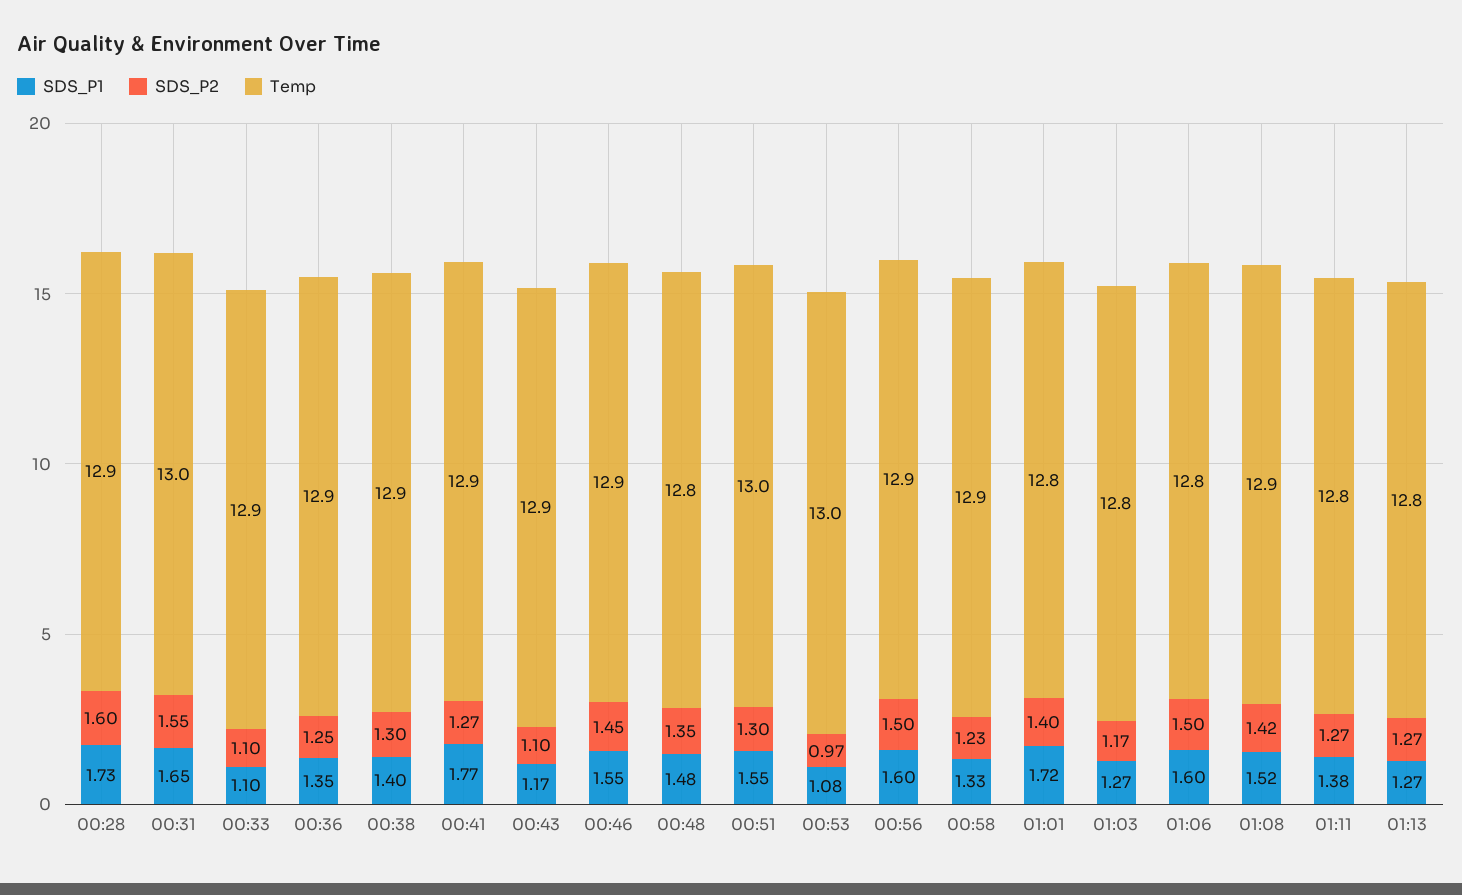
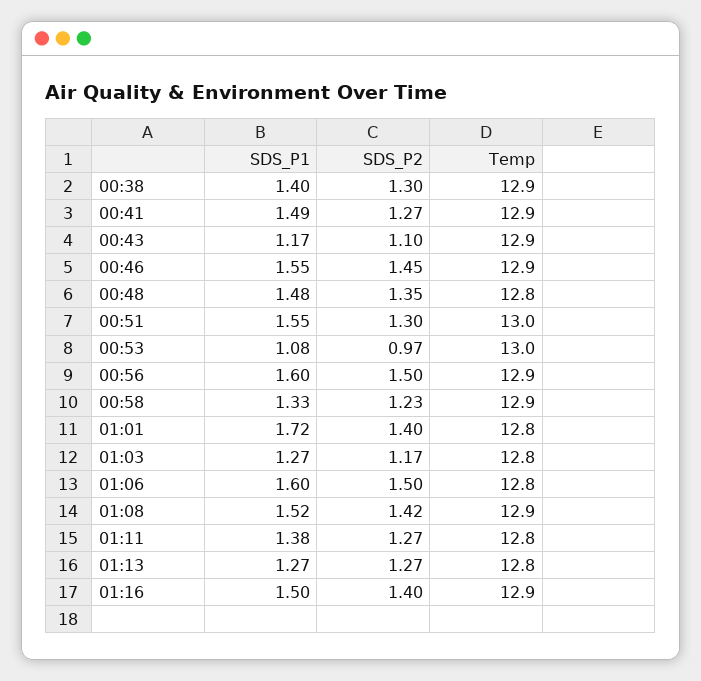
SDS_P1, 00:28: 1.73 -> none
SDS_P2, 00:28: 1.6 -> none
Temp, 00:28: 12.9 -> none
SDS_P1, 00:31: 1.65 -> none
SDS_P2, 00:31: 1.55 -> none
Temp, 00:31: 13 -> none
SDS_P1, 00:33: 1.1 -> none
SDS_P2, 00:33: 1.1 -> none
Temp, 00:33: 12.9 -> none
SDS_P1, 00:36: 1.35 -> none
SDS_P2, 00:36: 1.25 -> none
Temp, 00:36: 12.9 -> none
SDS_P1, 00:41: 1.77 -> 1.49
SDS_P1, 01:16: none -> 1.5
SDS_P2, 01:16: none -> 1.4
Temp, 01:16: none -> 12.9

